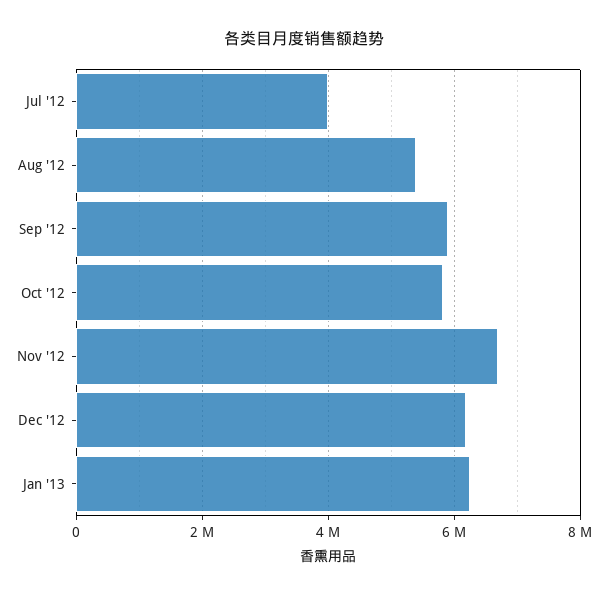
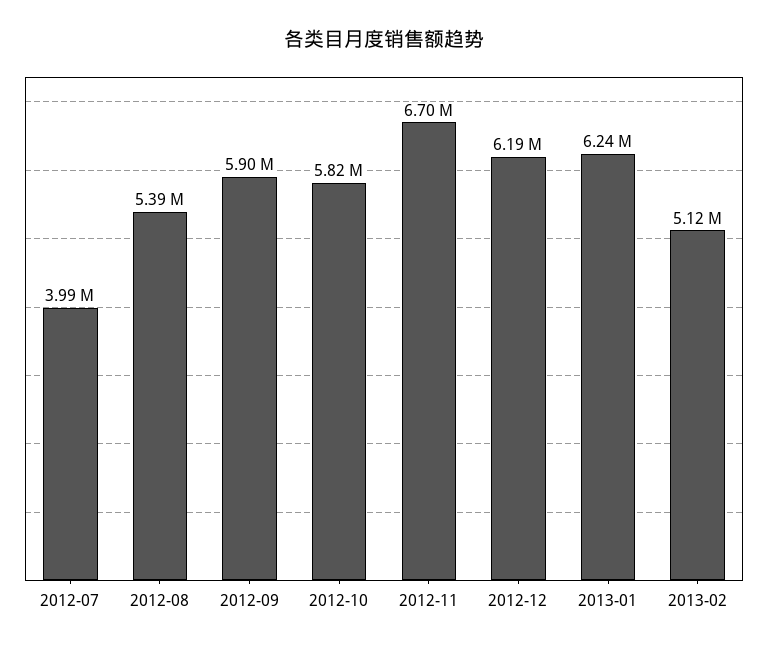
2013-02: none -> 5120000

